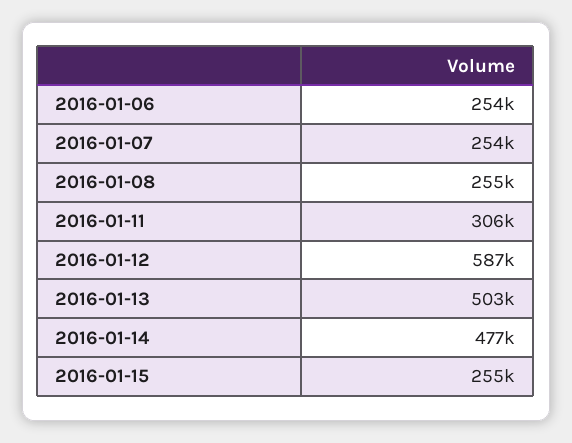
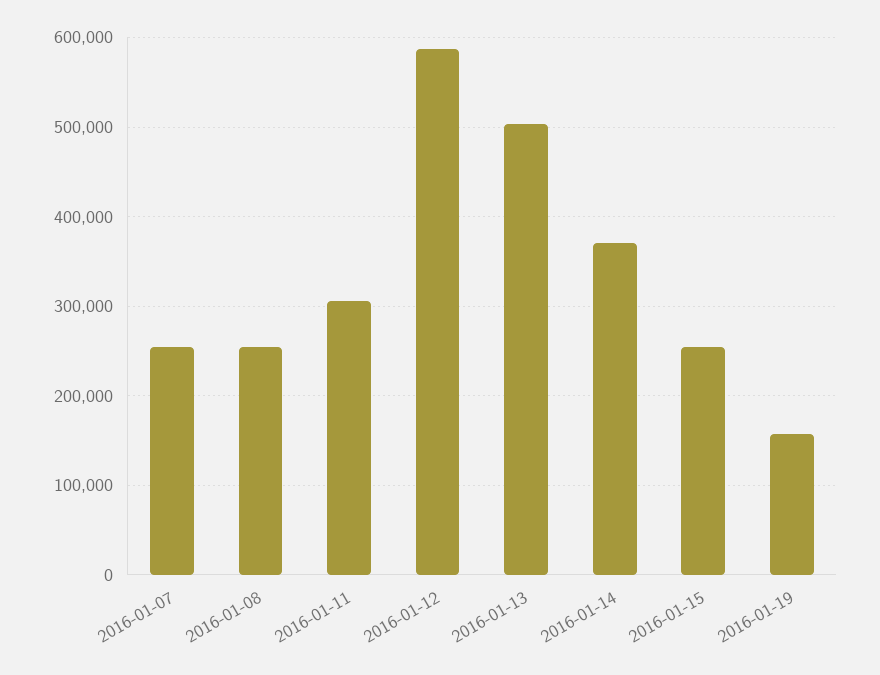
2016-01-06: 254000 -> none
2016-01-14: 477000 -> 370000
2016-01-19: none -> 160000

